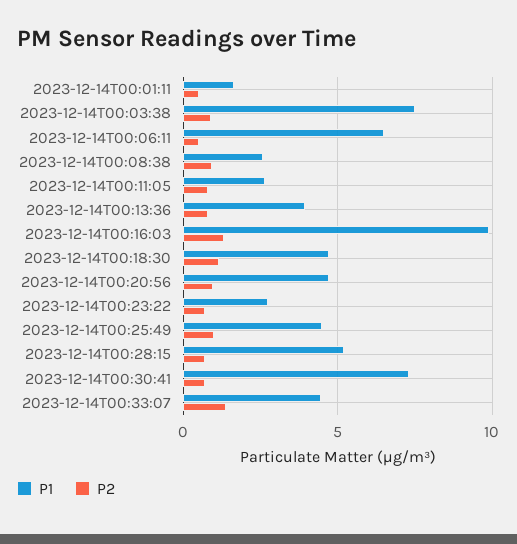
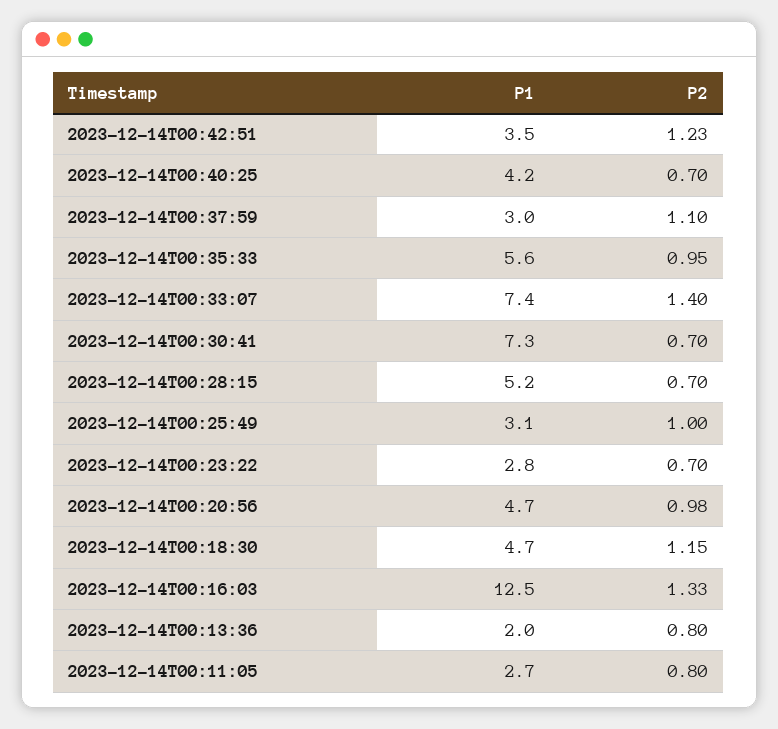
P1, 2023-12-14T00:01:11: 1.5 -> none
P2, 2023-12-14T00:01:11: 0.5 -> none
P1, 2023-12-14T00:03:38: 7.5 -> none
P2, 2023-12-14T00:03:38: 1 -> none
P1, 2023-12-14T00:06:11: 6.5 -> none
P2, 2023-12-14T00:06:11: 0.5 -> none
P1, 2023-12-14T00:08:38: 2.5 -> none
P2, 2023-12-14T00:08:38: 1 -> none
P1, 2023-12-14T00:13:36: 4 -> 2
P1, 2023-12-14T00:16:03: 10 -> 12.5
P1, 2023-12-14T00:25:49: 4.5 -> 3.1
P1, 2023-12-14T00:33:07: 4.5 -> 7.4
P1, 2023-12-14T00:42:51: none -> 3.5
P2, 2023-12-14T00:42:51: none -> 1.23
P1, 2023-12-14T00:40:25: none -> 4.2
P2, 2023-12-14T00:40:25: none -> 0.7
P1, 2023-12-14T00:37:59: none -> 3
P2, 2023-12-14T00:37:59: none -> 1.1
P1, 2023-12-14T00:35:33: none -> 5.6
P2, 2023-12-14T00:35:33: none -> 0.95

